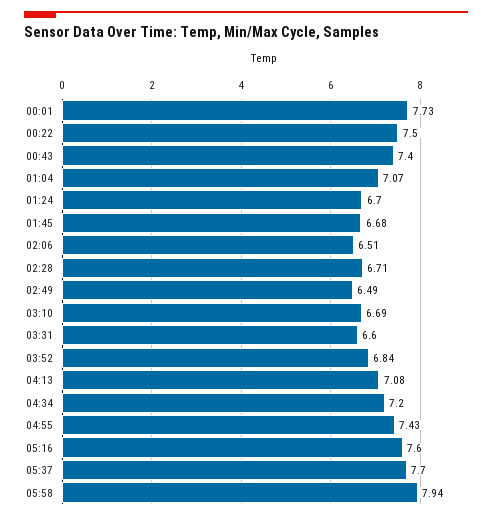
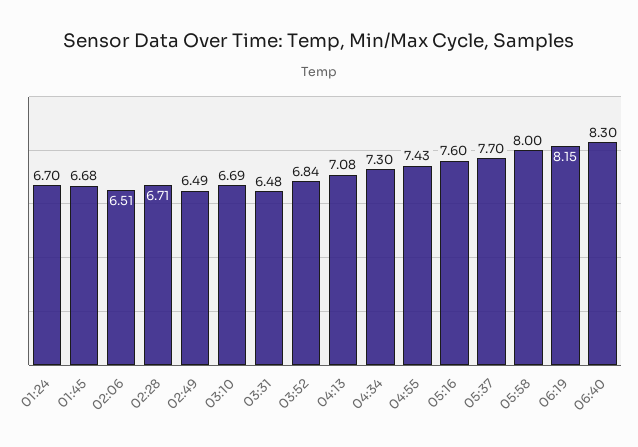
00:01: 7.73 -> none
00:22: 7.5 -> none
00:43: 7.4 -> none
01:04: 7.07 -> none
03:31: 6.6 -> 6.48
04:34: 7.2 -> 7.3
05:58: 7.94 -> 8
06:19: none -> 8.15
06:40: none -> 8.3

